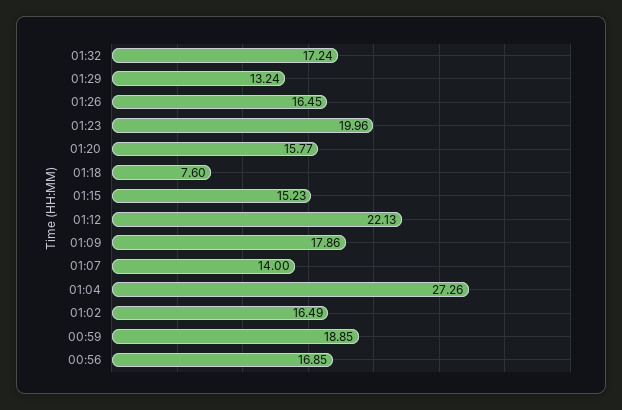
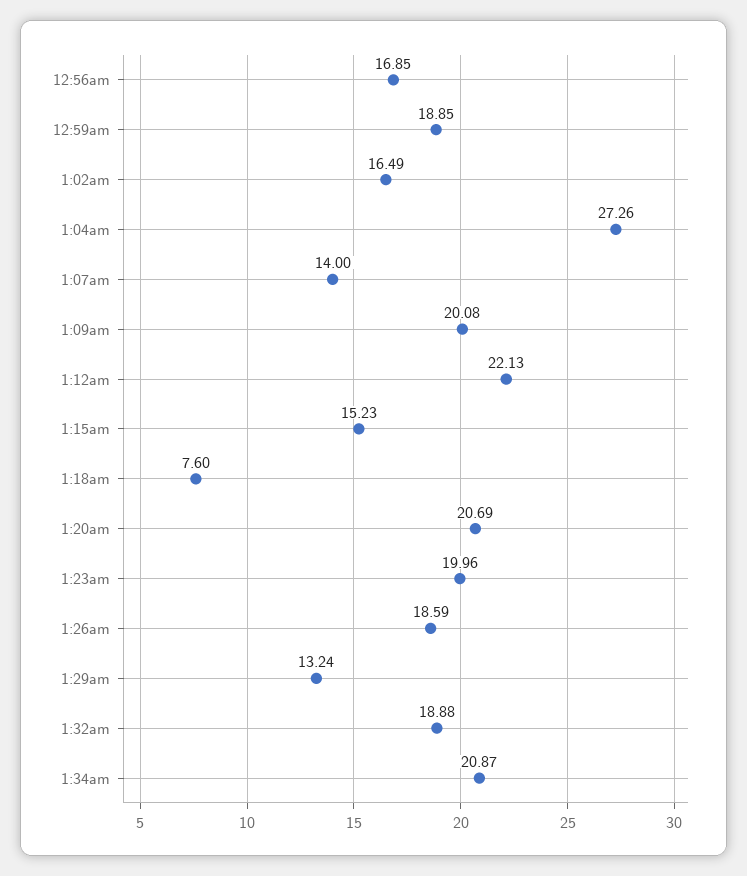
01:32: 17.24 -> 18.88
01:26: 16.45 -> 18.59
01:20: 15.77 -> 20.69
01:09: 17.86 -> 20.08
1:34am: none -> 20.87

